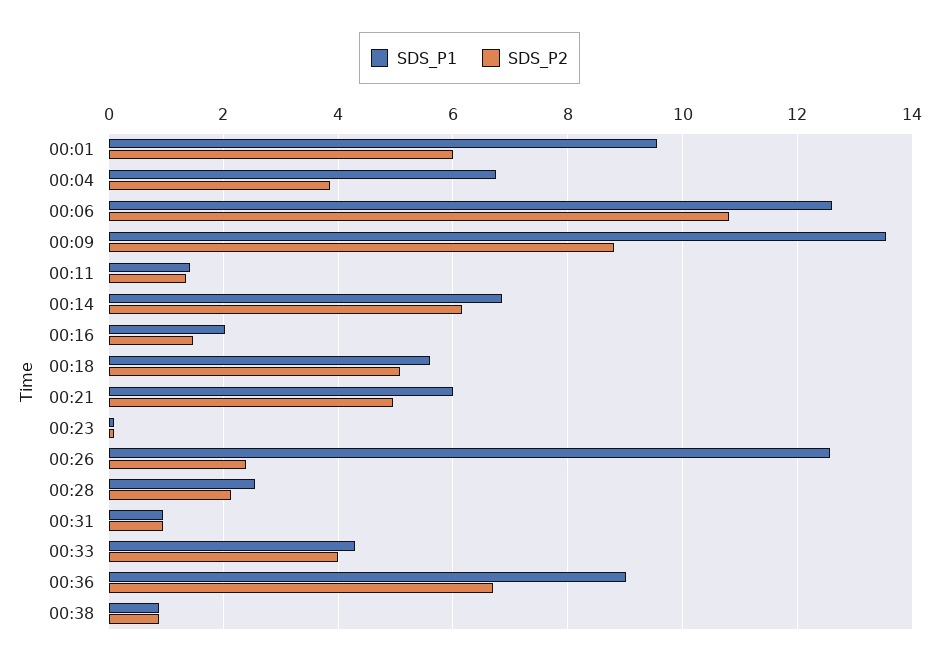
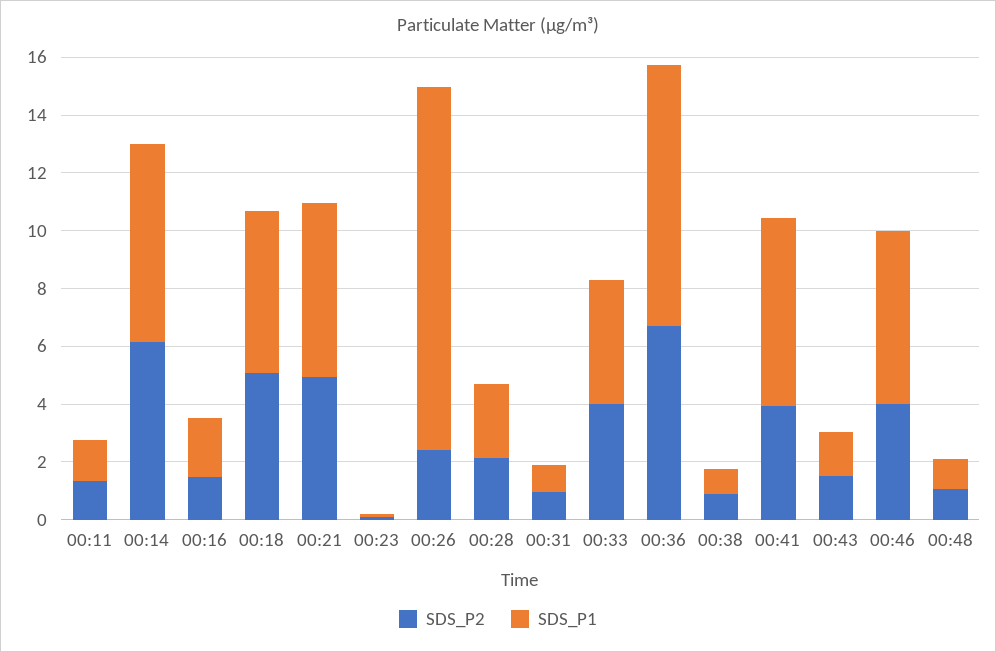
SDS_P1, 00:01: 9.6 -> none
SDS_P2, 00:01: 6 -> none
SDS_P1, 00:04: 6.8 -> none
SDS_P2, 00:04: 3.8 -> none
SDS_P1, 00:06: 12.6 -> none
SDS_P2, 00:06: 10.8 -> none
SDS_P1, 00:09: 13.6 -> none
SDS_P2, 00:09: 8.8 -> none
SDS_P2, 00:41: none -> 4
SDS_P1, 00:41: none -> 6.5
SDS_P2, 00:43: none -> 1.5
SDS_P1, 00:43: none -> 1.5
SDS_P2, 00:46: none -> 4
SDS_P1, 00:46: none -> 6
SDS_P2, 00:48: none -> 1
SDS_P1, 00:48: none -> 1

